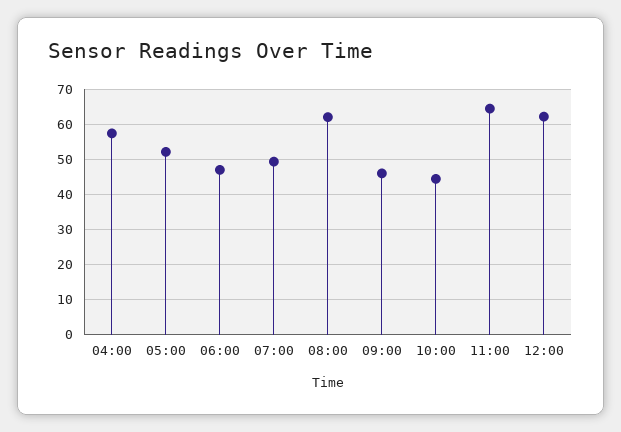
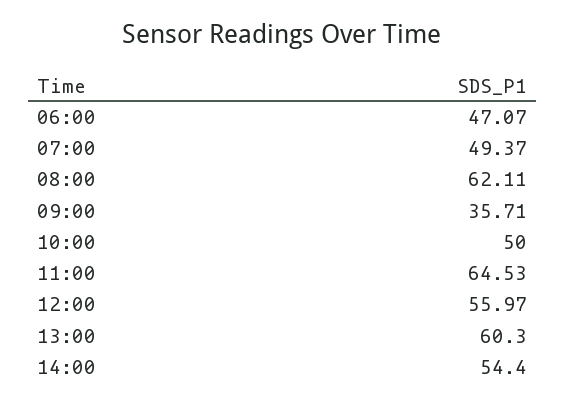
04:00: 58 -> none
05:00: 52 -> none
09:00: 46 -> 35.71
10:00: 44 -> 50
12:00: 62 -> 55.97
13:00: none -> 60.3
14:00: none -> 54.4

